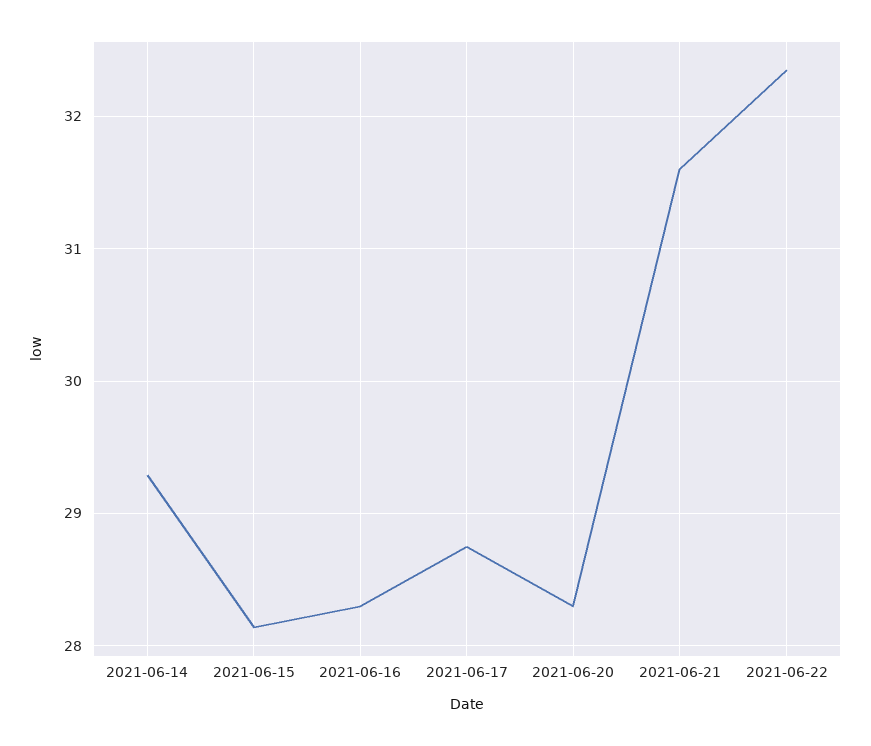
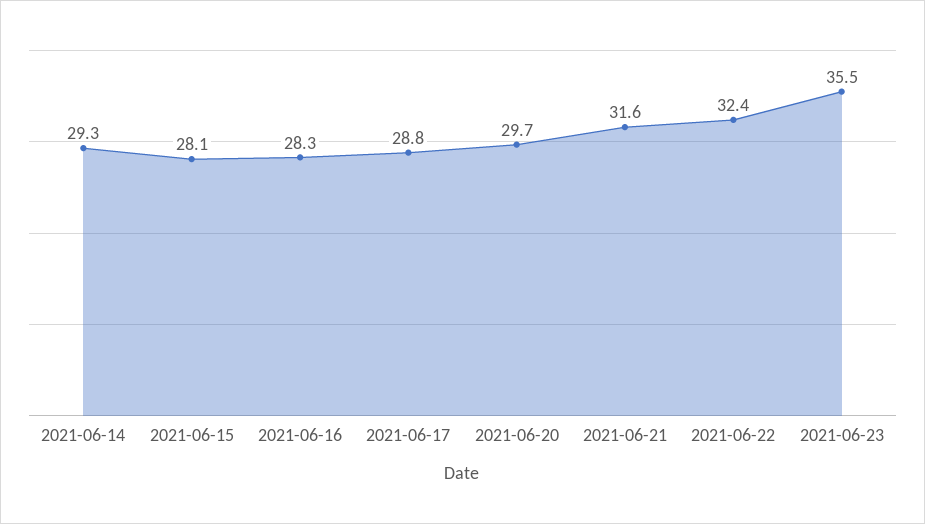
2021-06-20: 28.3 -> 29.7
2021-06-23: none -> 35.5

